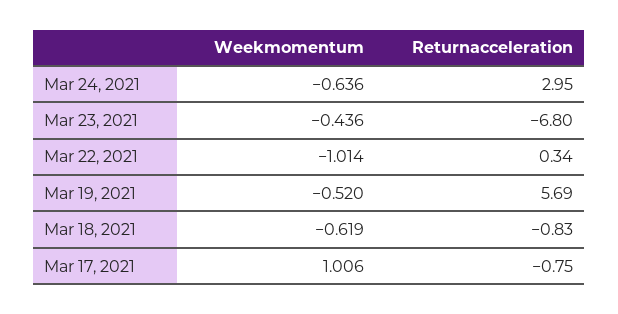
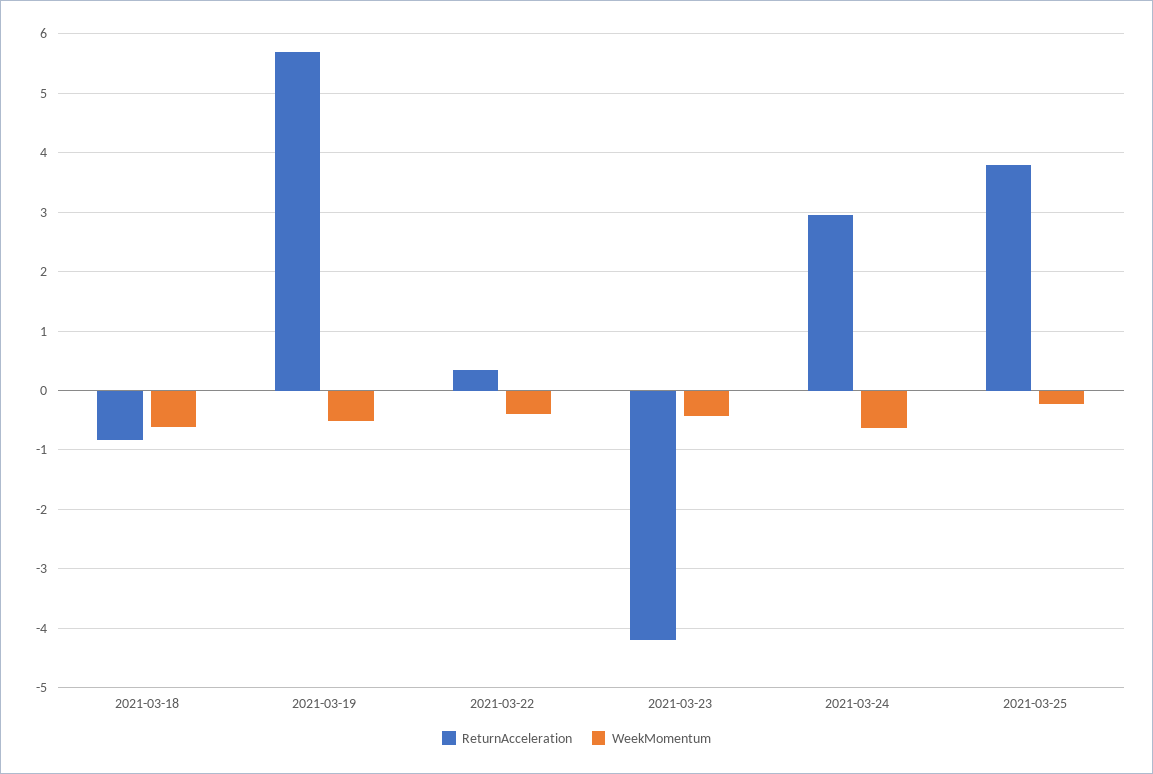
Returnacceleration, Mar 23, 2021: -6.8 -> -4.2
Weekmomentum, Mar 22, 2021: -1.014 -> -0.4
Weekmomentum, Mar 17, 2021: 1.006 -> none
Returnacceleration, Mar 17, 2021: -0.75 -> none
Returnacceleration, 2021-03-25: none -> 3.8
Weekmomentum, 2021-03-25: none -> -0.2

